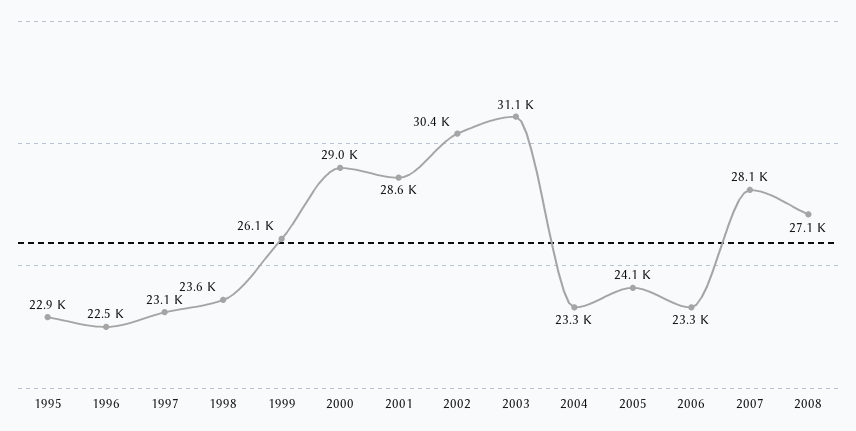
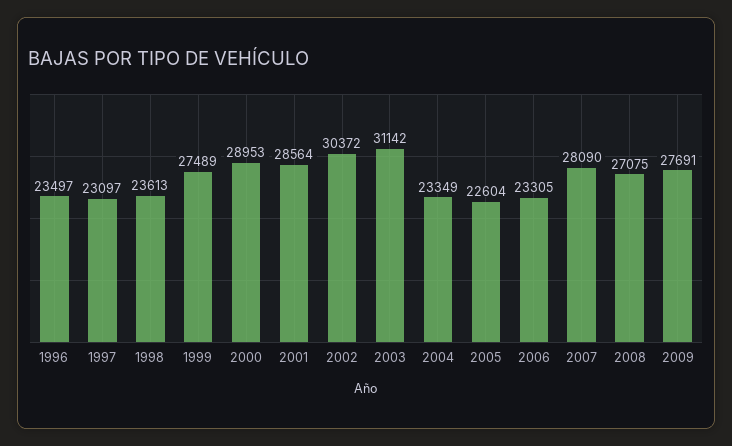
1995: 22900 -> none
1996: 22500 -> 23497
1999: 26100 -> 27489
2005: 24100 -> 22604
2009: none -> 27691

